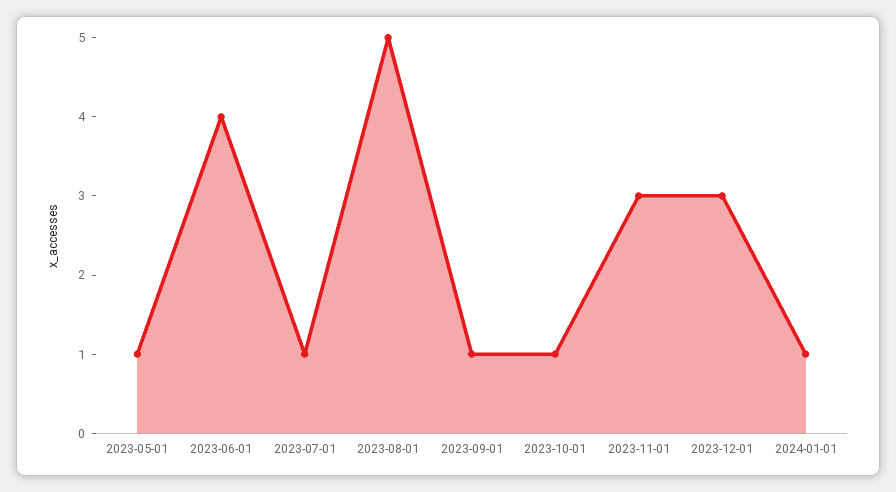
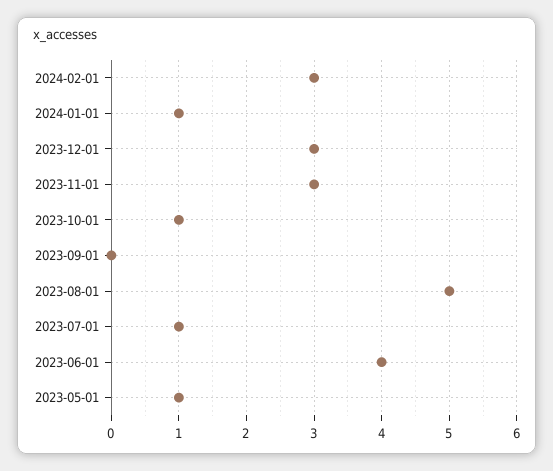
2023-09-01: 1 -> 0
2024-02-01: none -> 3

